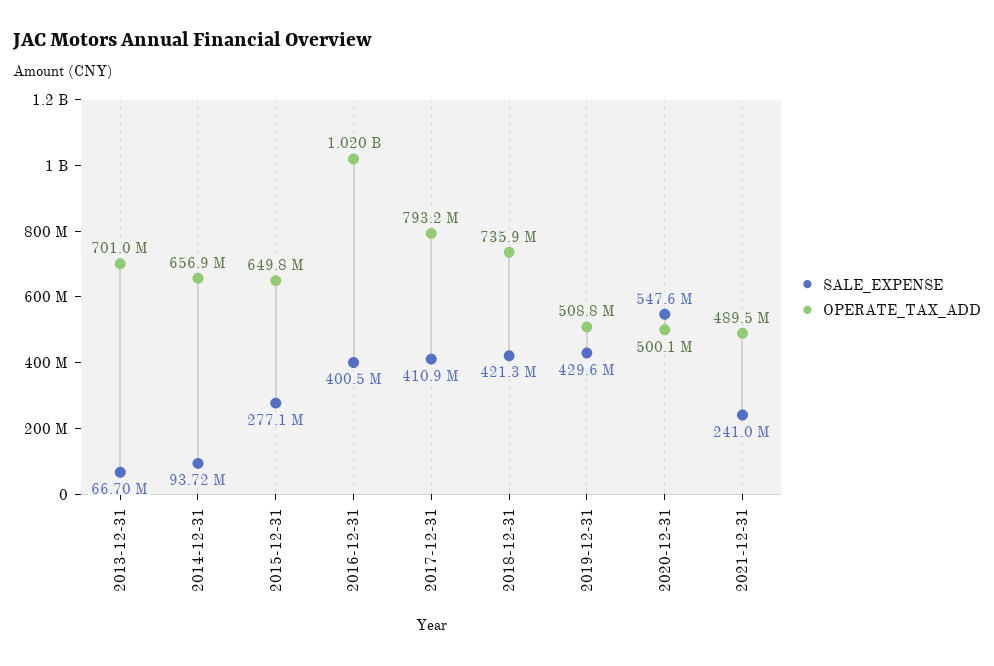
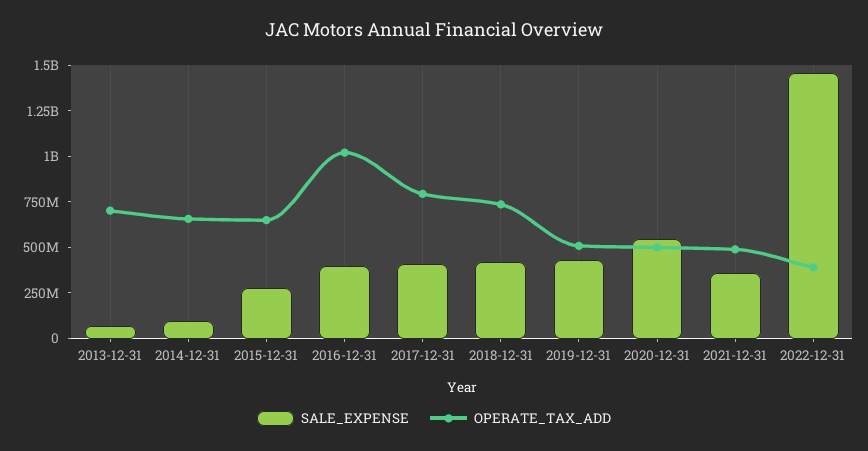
SALE_EXPENSE, 2021-12-31: 241000000 -> 350000000
SALE_EXPENSE, 2022-12-31: none -> 1450000000
OPERATE_TAX_ADD, 2022-12-31: none -> 400000000

